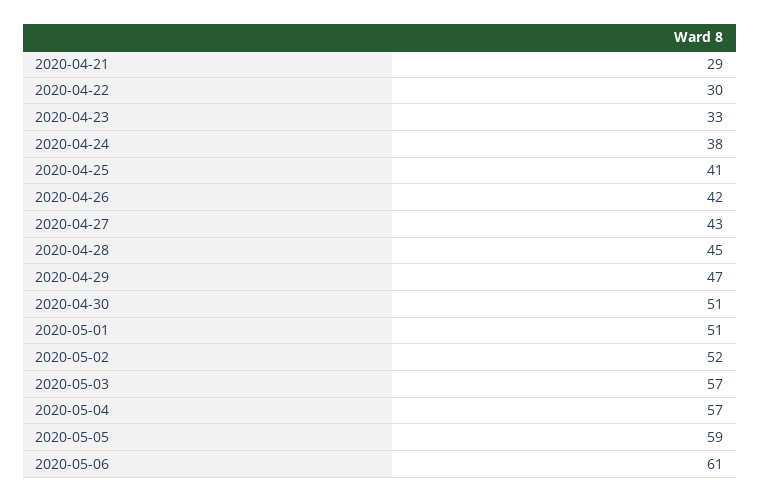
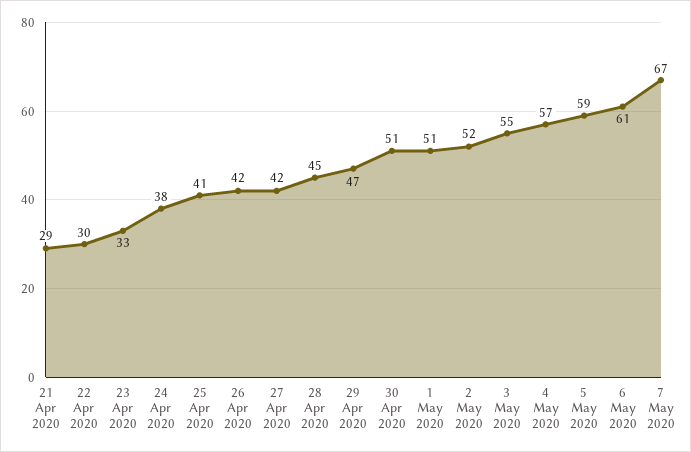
2020-04-27: 43 -> 42
2020-05-03: 57 -> 55
7 May 2020: none -> 67

